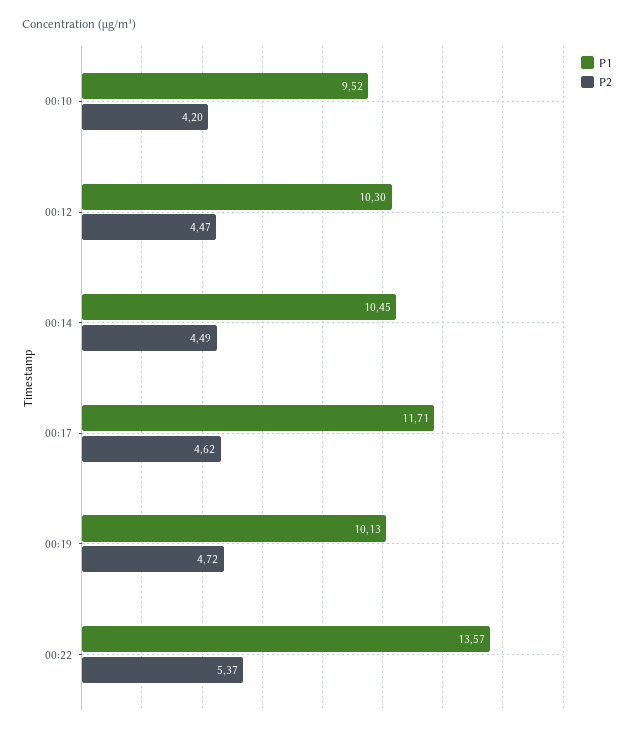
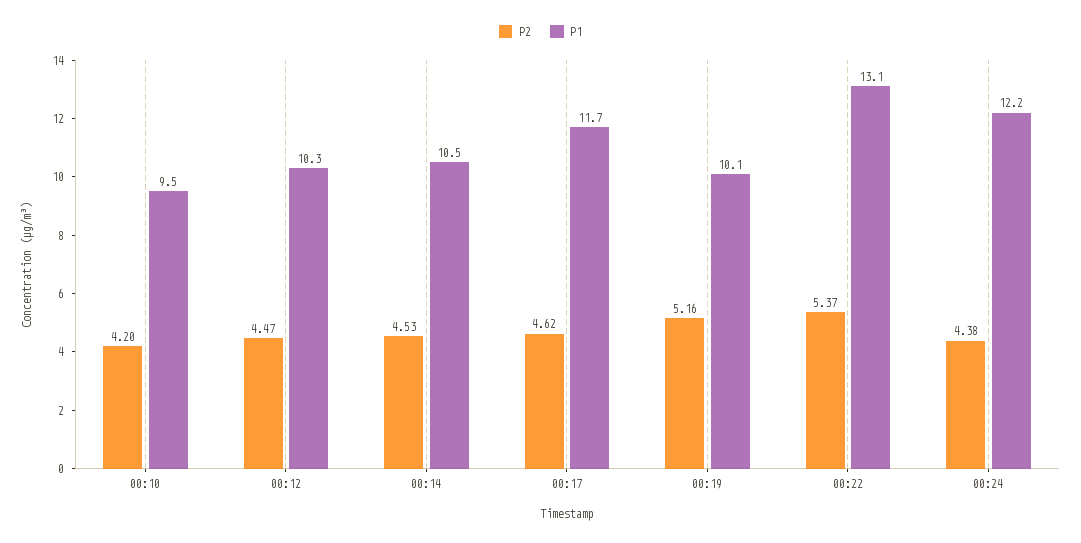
P2, 00:14: 4.49 -> 4.53
P2, 00:19: 4.72 -> 5.16
P1, 00:22: 13.57 -> 13.1
P2, 00:24: none -> 4.38
P1, 00:24: none -> 12.2

